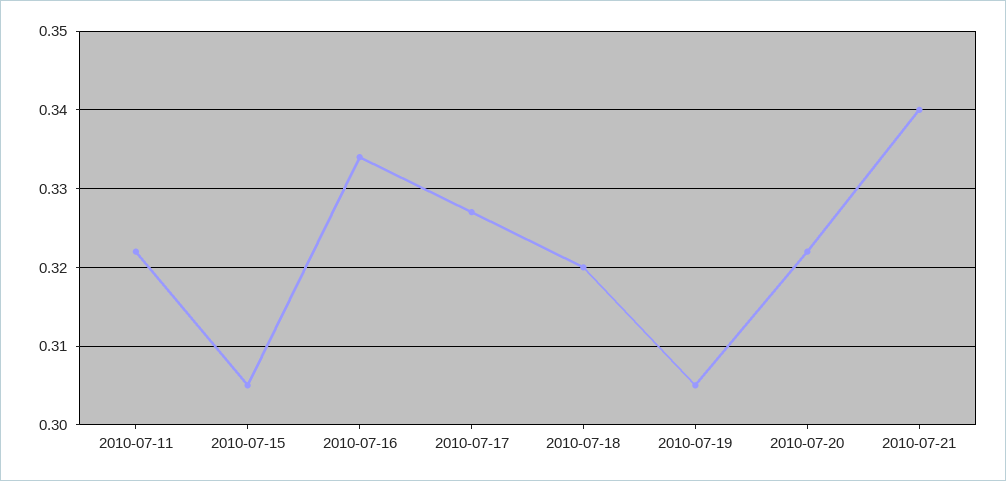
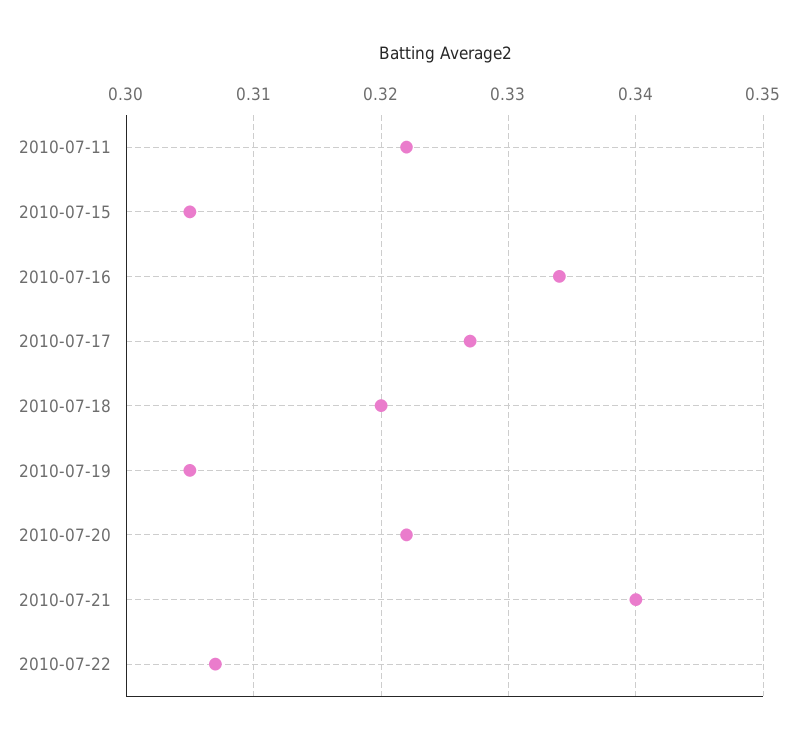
2010-07-22: none -> 0.307

